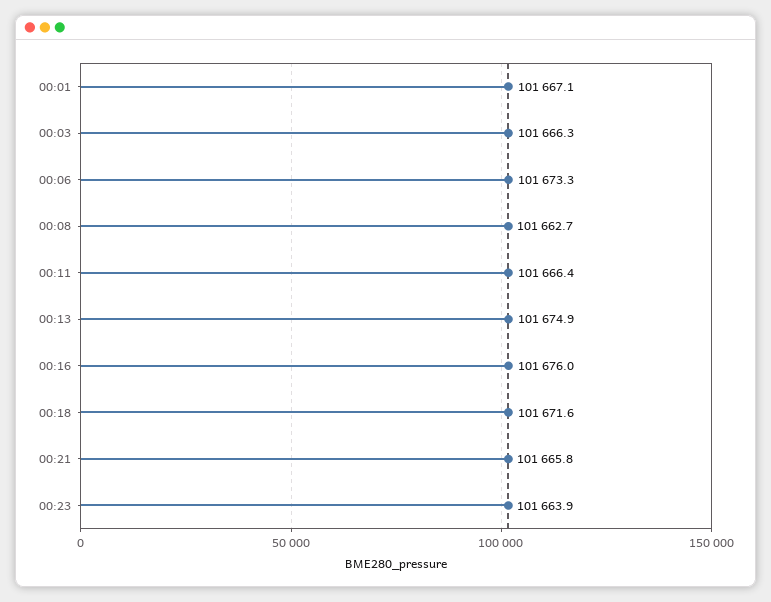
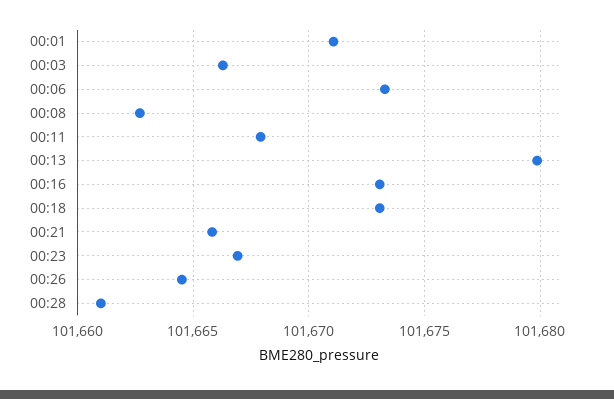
00:01: 101667.1 -> 101671
00:11: 101666.4 -> 101668
00:13: 101674.9 -> 101680
00:16: 101676 -> 101673
00:18: 101671.6 -> 101673
00:23: 101663.9 -> 101667
00:26: none -> 101664.5
00:28: none -> 101661

